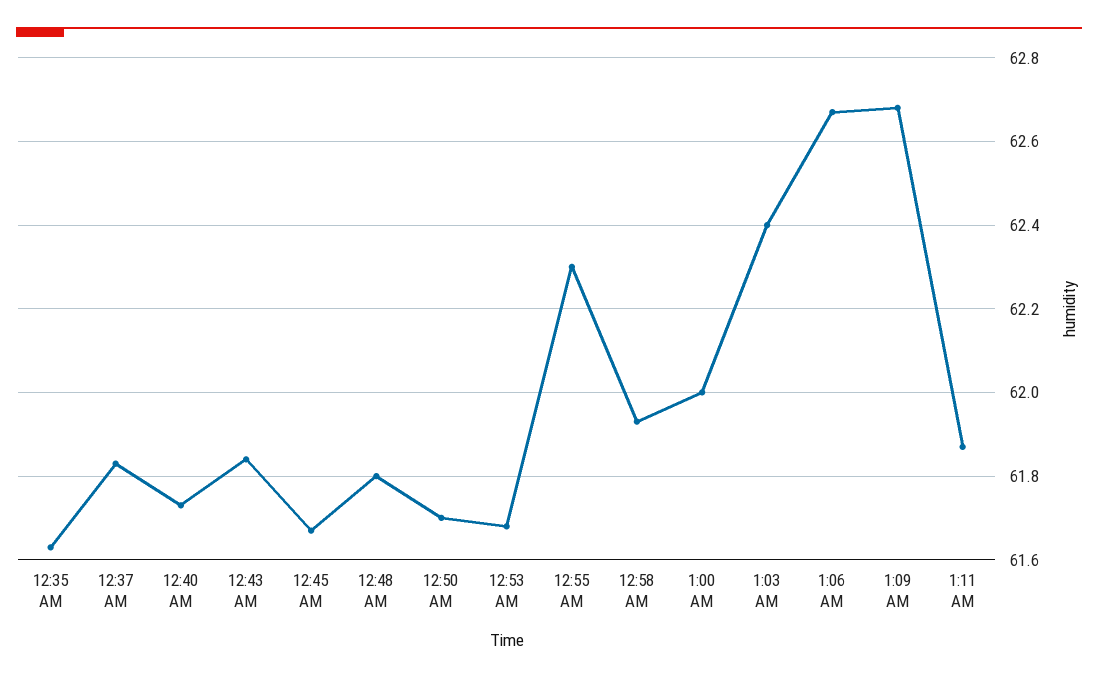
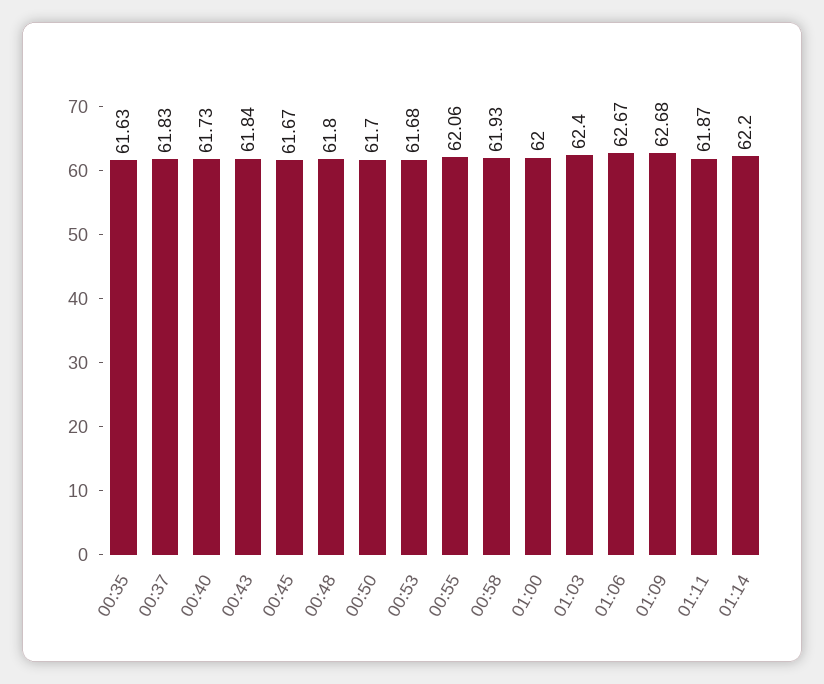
12:55 AM: 62.3 -> 62.06
01:14: none -> 62.2

